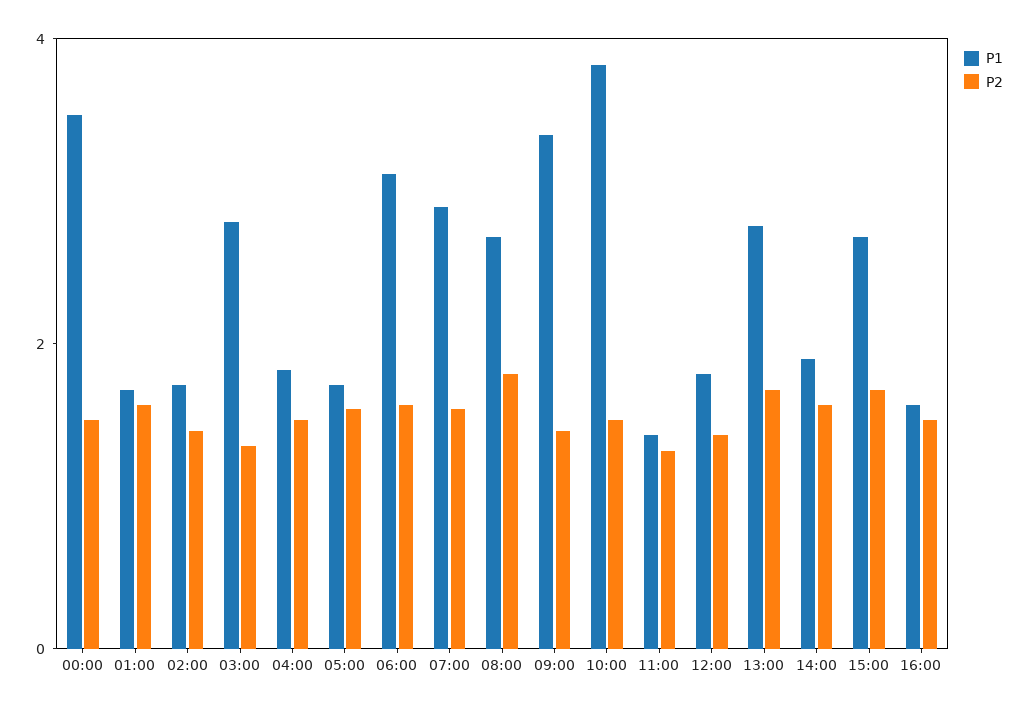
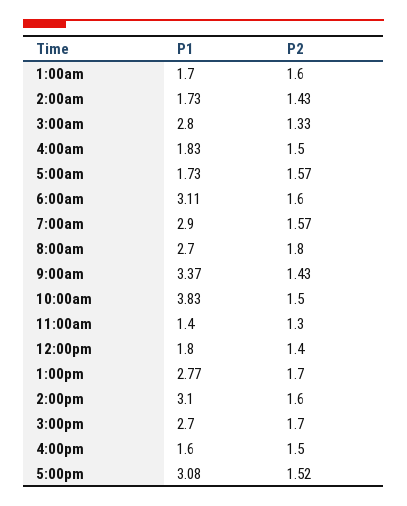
P1, 00:00: 3.5 -> none
P2, 00:00: 1.5 -> none
P1, 14:00: 2 -> 3.1
P1, 5:00pm: none -> 3.08
P2, 5:00pm: none -> 1.52

